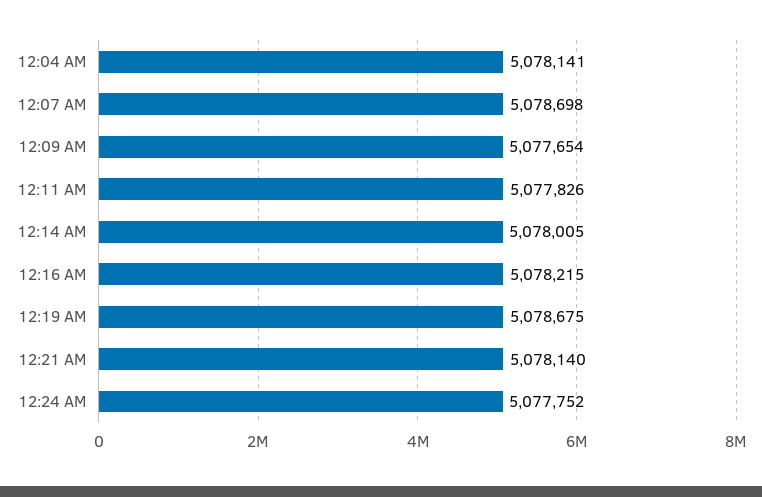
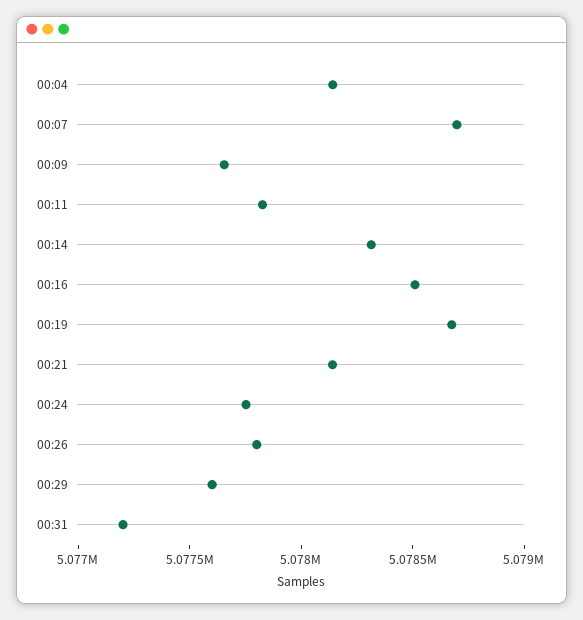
12:14 AM: 5078005 -> 5078300
12:16 AM: 5078215 -> 5078500
00:26: none -> 5077800
00:29: none -> 5077600
00:31: none -> 5077200

